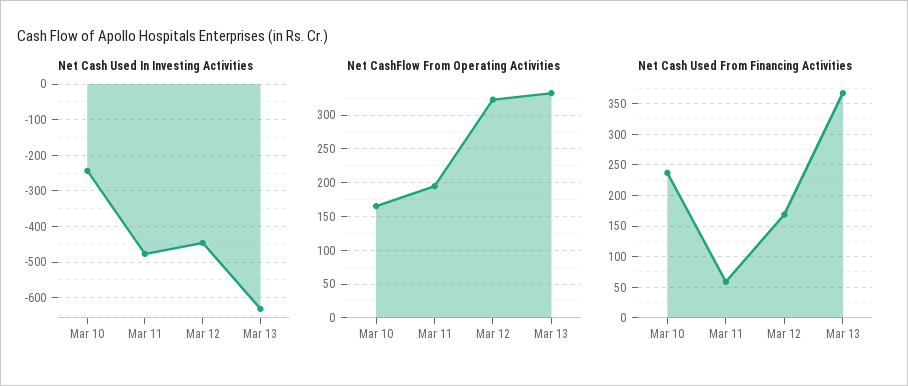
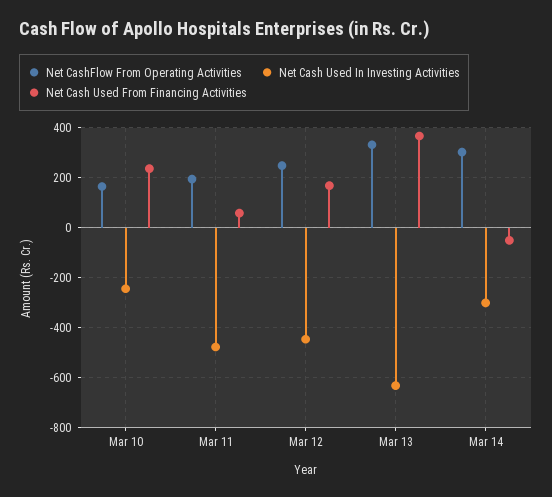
Net CashFlow From Operating Activities, Mar 12: 320 -> 250
Net CashFlow From Operating Activities, Mar 14: none -> 300
Net Cash Used In Investing Activities, Mar 14: none -> -300
Net Cash Used From Financing Activities, Mar 14: none -> -50

